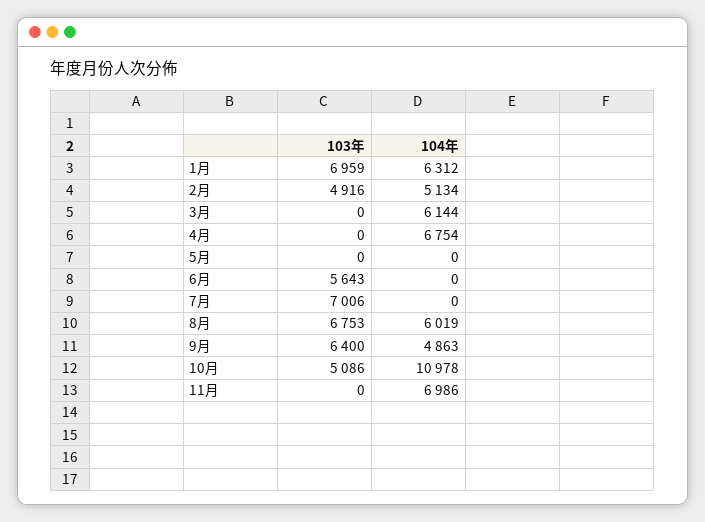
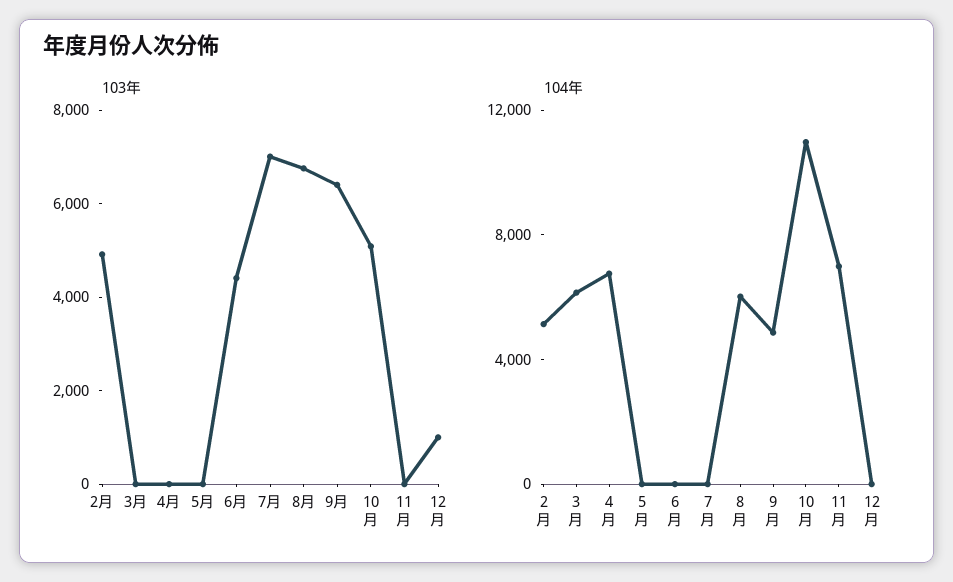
103年, 1月: 6959 -> none
104年, 1月: 6312 -> none
103年, 6月: 5643 -> 4500
103年, 12月: none -> 1000
104年, 12月: none -> 0

